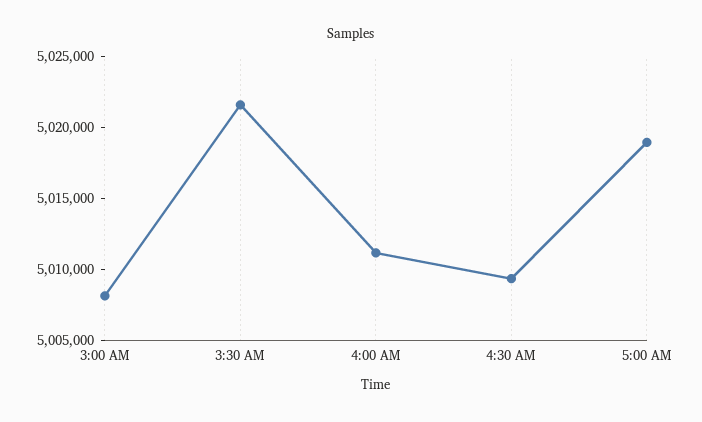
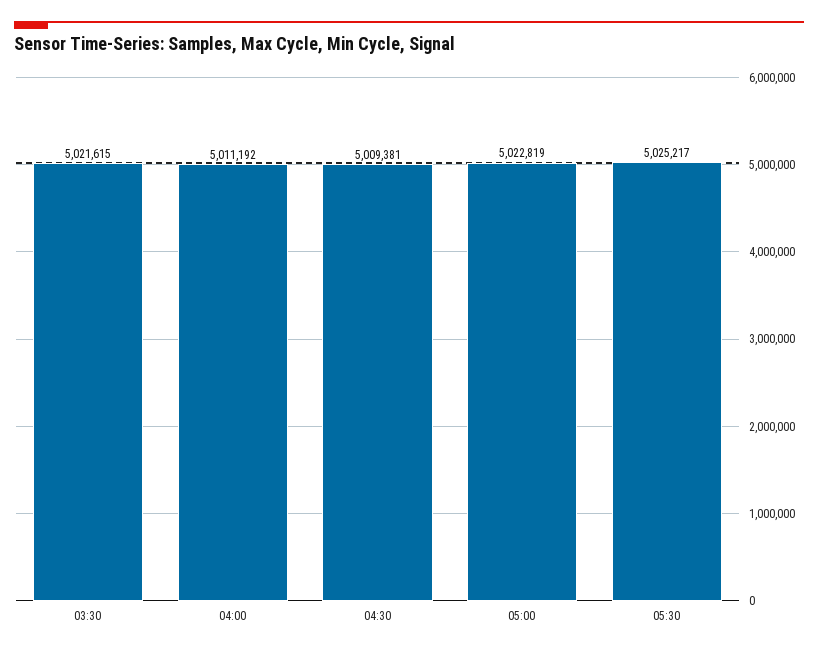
3:00 AM: 5008000 -> none
5:00 AM: 5019000 -> 5022819
05:30: none -> 5025217

